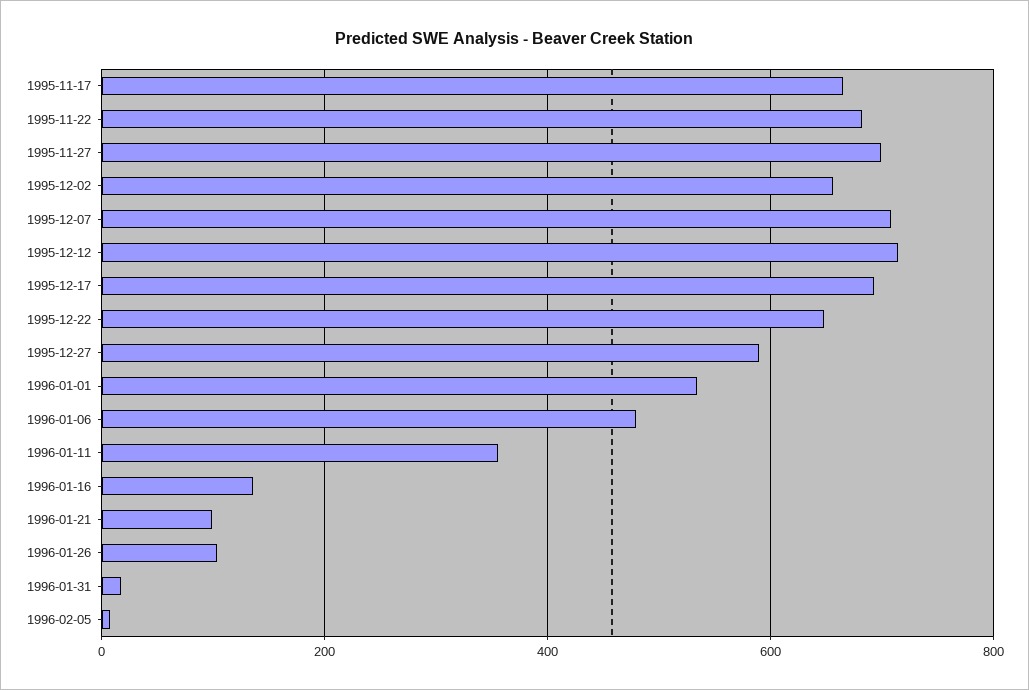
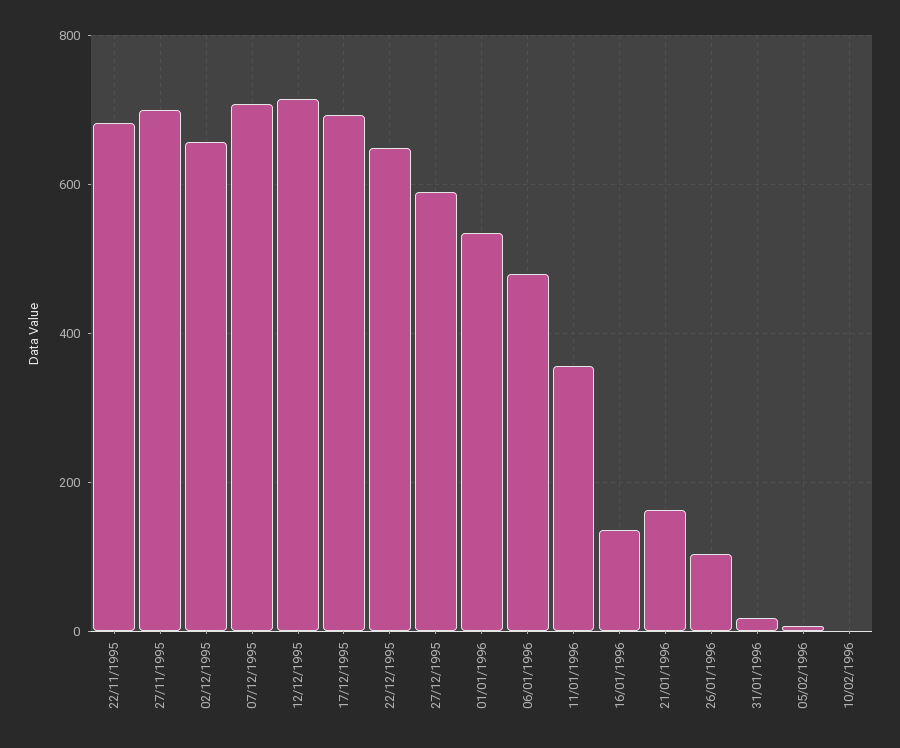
1995-11-17: 660 -> none
1996-01-21: 100 -> 160
10/02/1996: none -> 0

